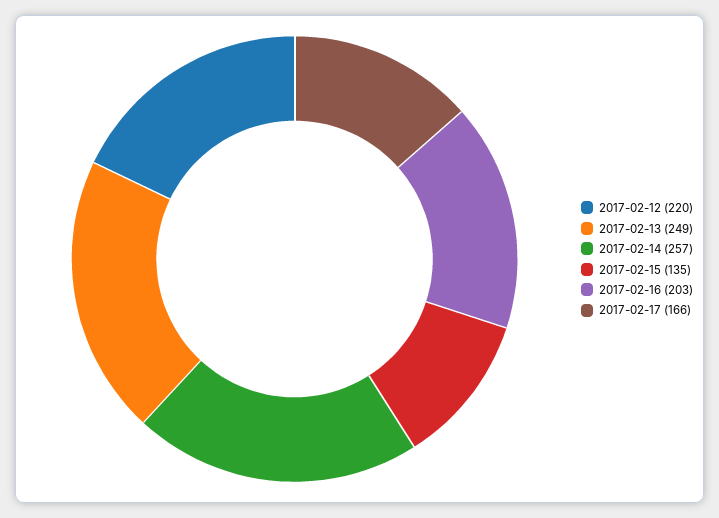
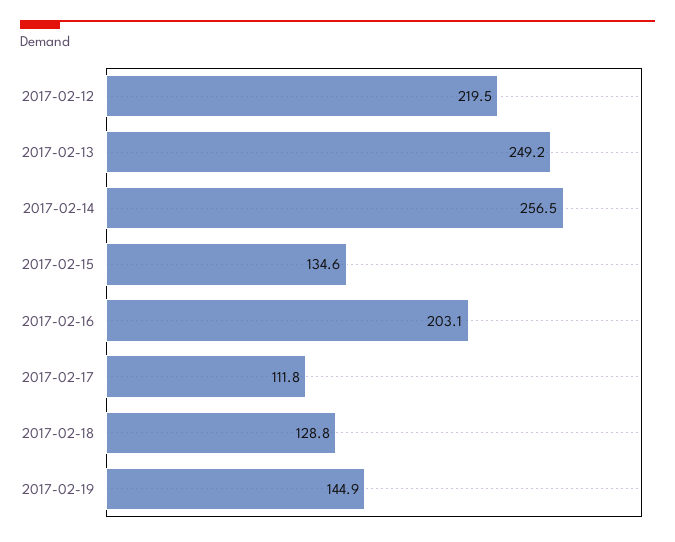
2017-02-17: 166 -> 111.8
2017-02-18: none -> 128.8
2017-02-19: none -> 144.9

